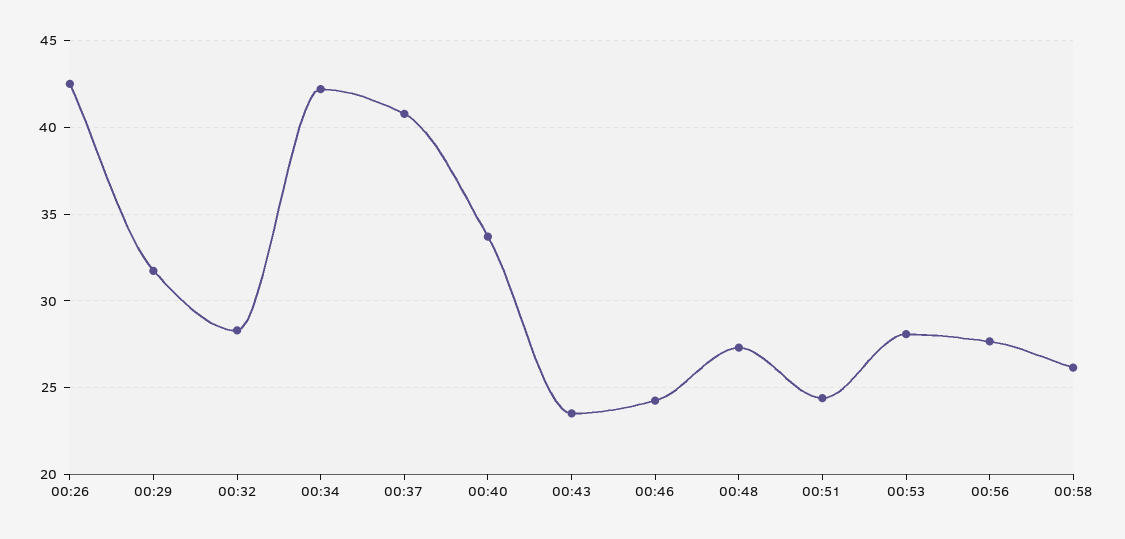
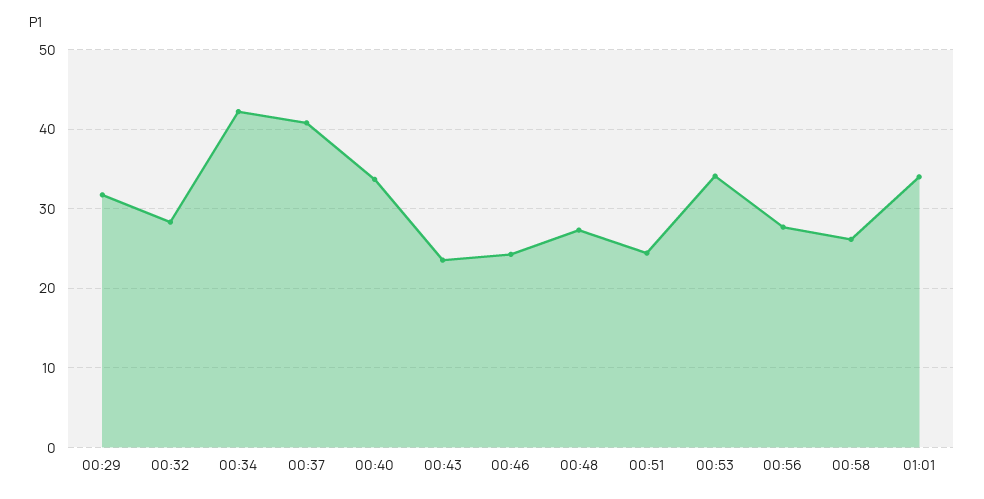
00:26: 42.5 -> none
00:53: 28 -> 34
01:01: none -> 34

